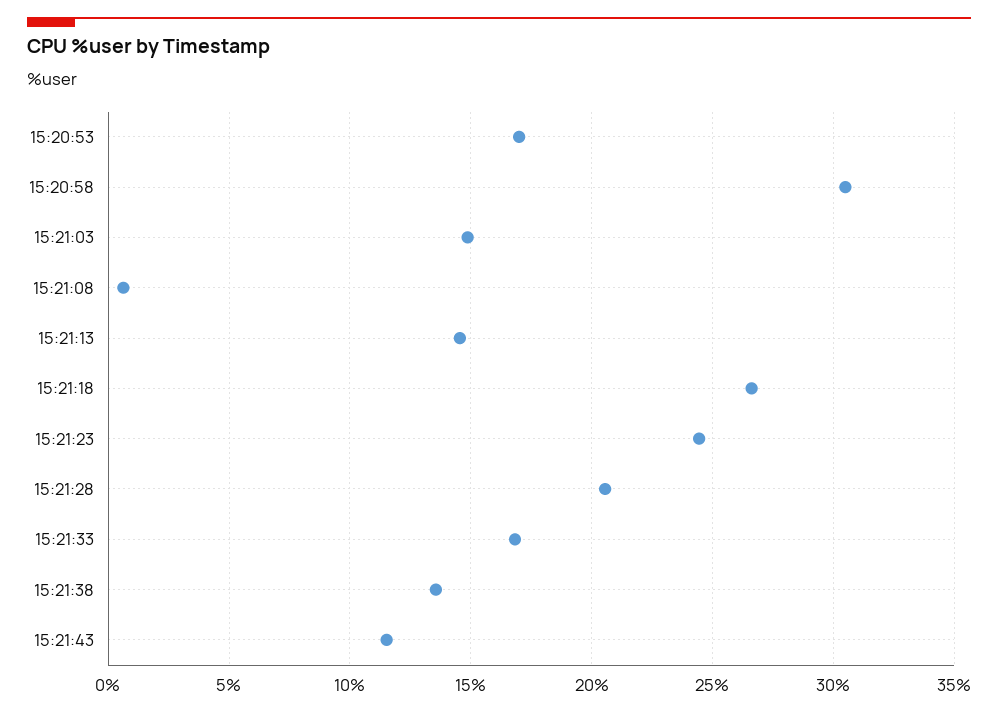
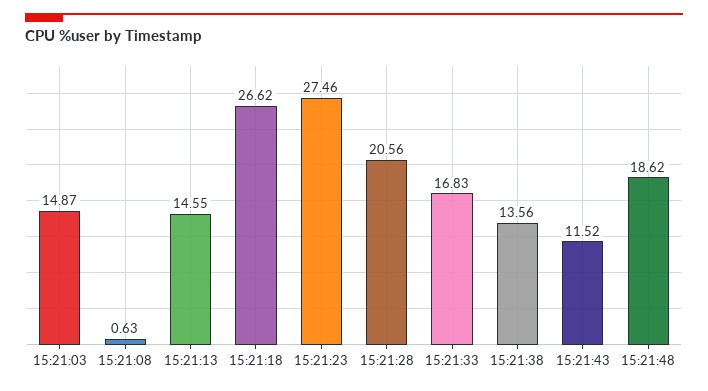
15:20:53: 17 -> none
15:20:58: 30.5 -> none
15:21:23: 24.5 -> 27.46
15:21:48: none -> 18.62

